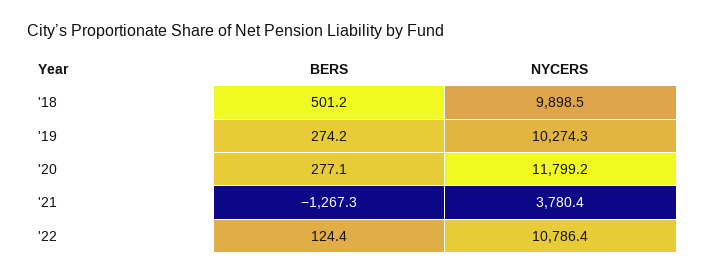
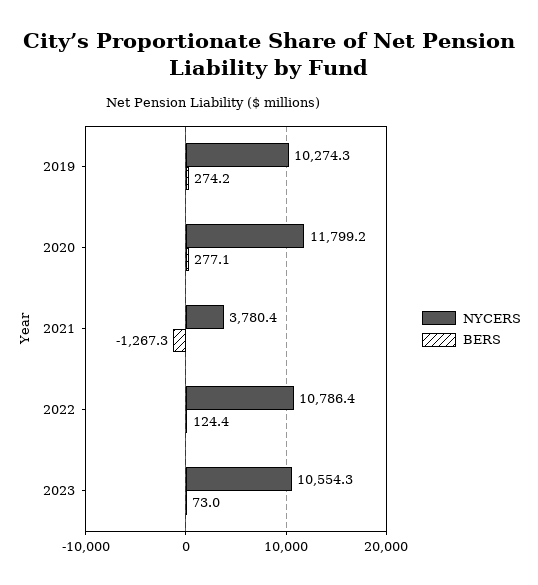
BERS, '18: 501.2 -> none
NYCERS, '18: 9898.5 -> none
NYCERS, 2023: none -> 10554.3
BERS, 2023: none -> 73

